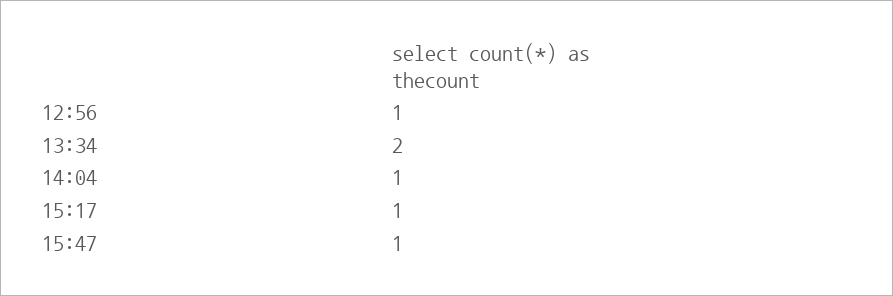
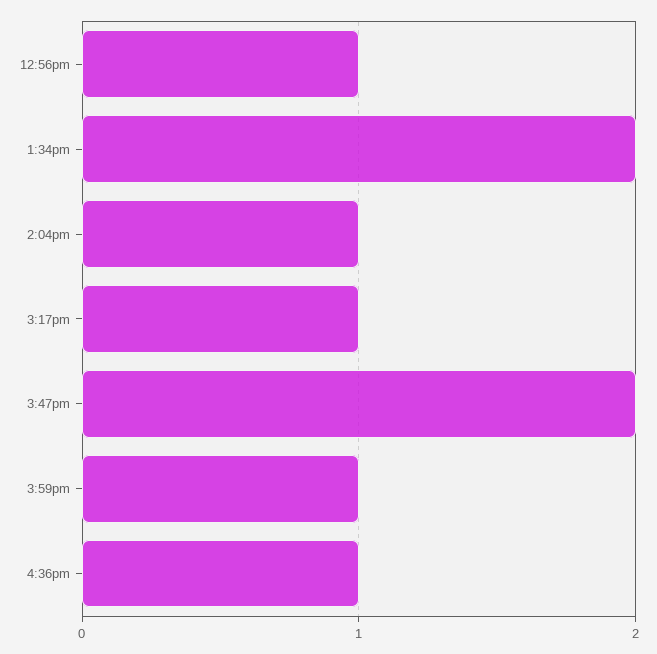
15:47: 1 -> 2
3:59pm: none -> 1
4:36pm: none -> 1

